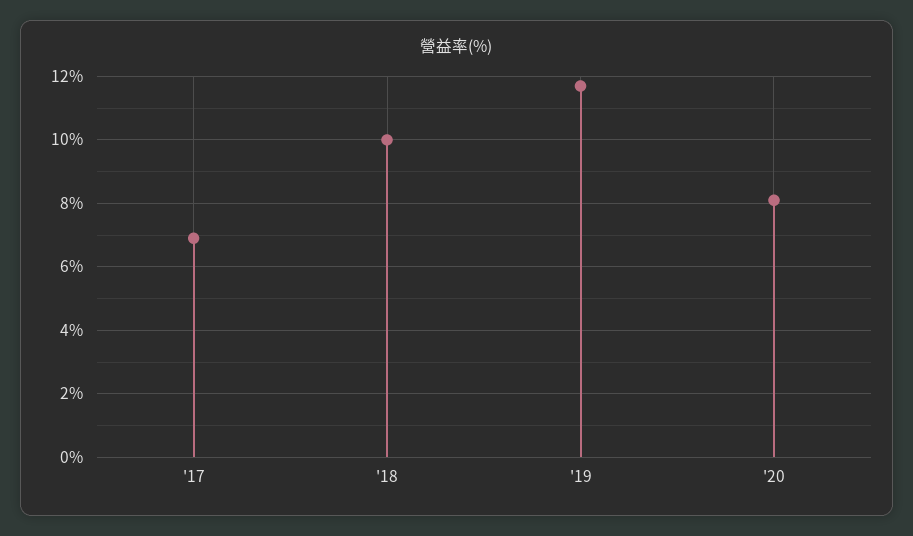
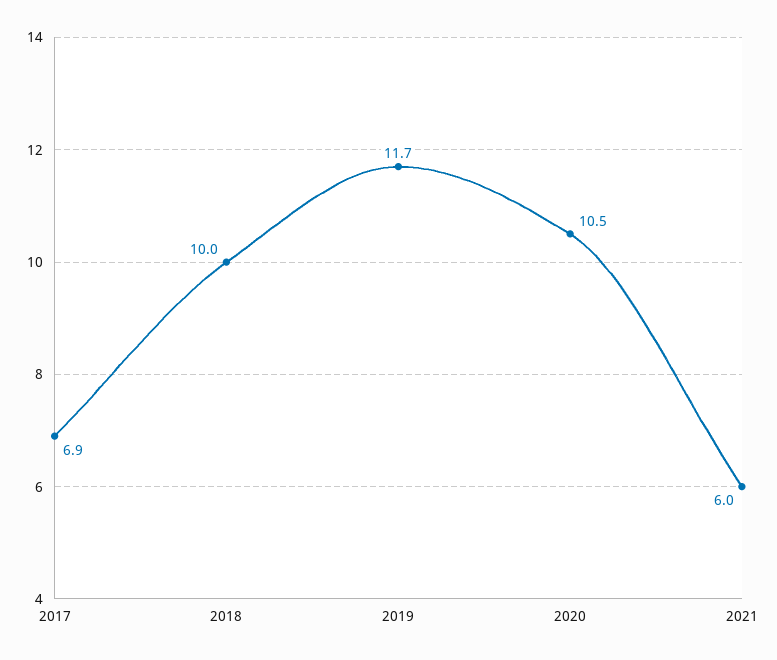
'20: 8 -> 10.5
2021: none -> 6

